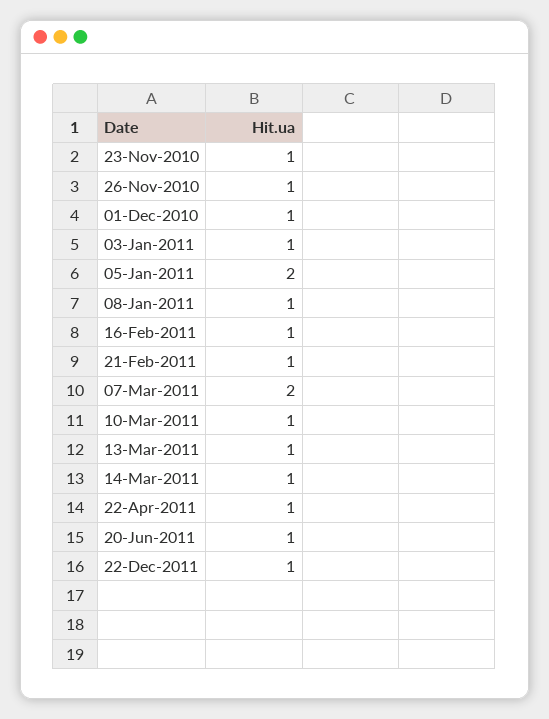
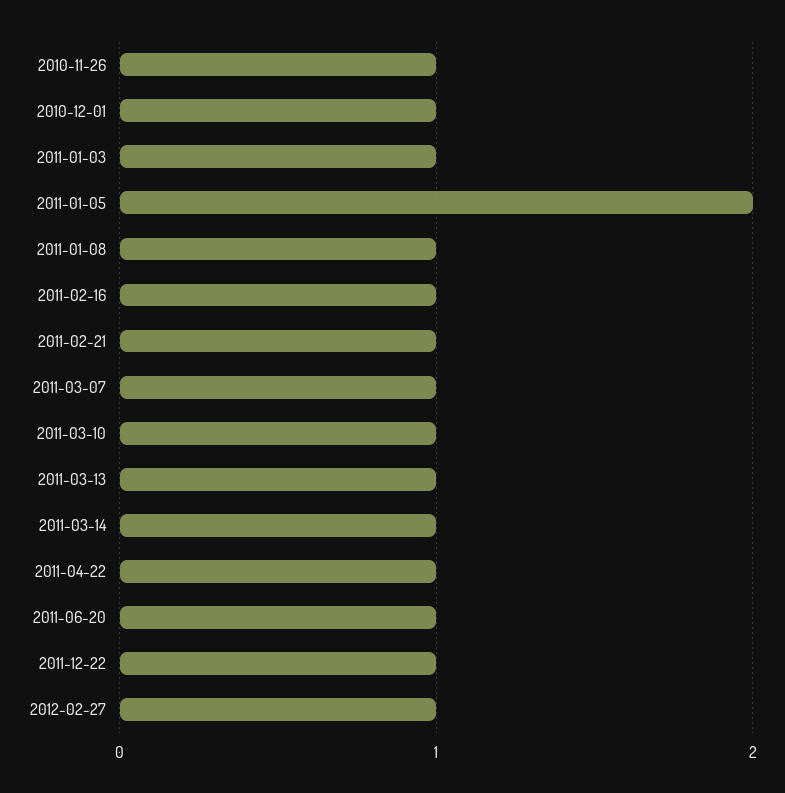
23-Nov-2010: 1 -> none
07-Mar-2011: 2 -> 1
2012-02-27: none -> 1

